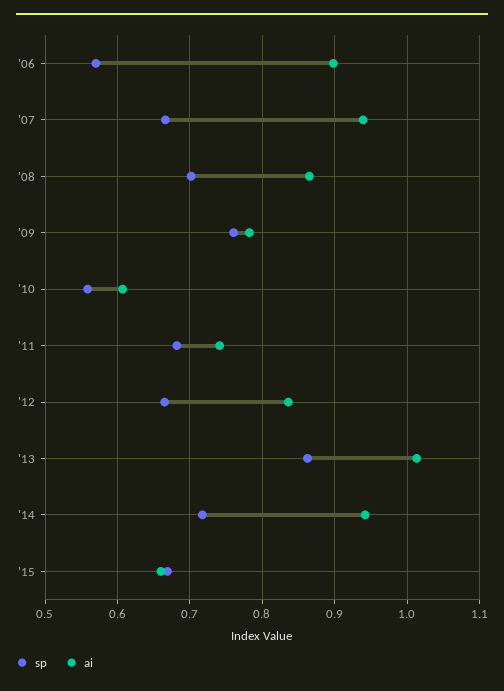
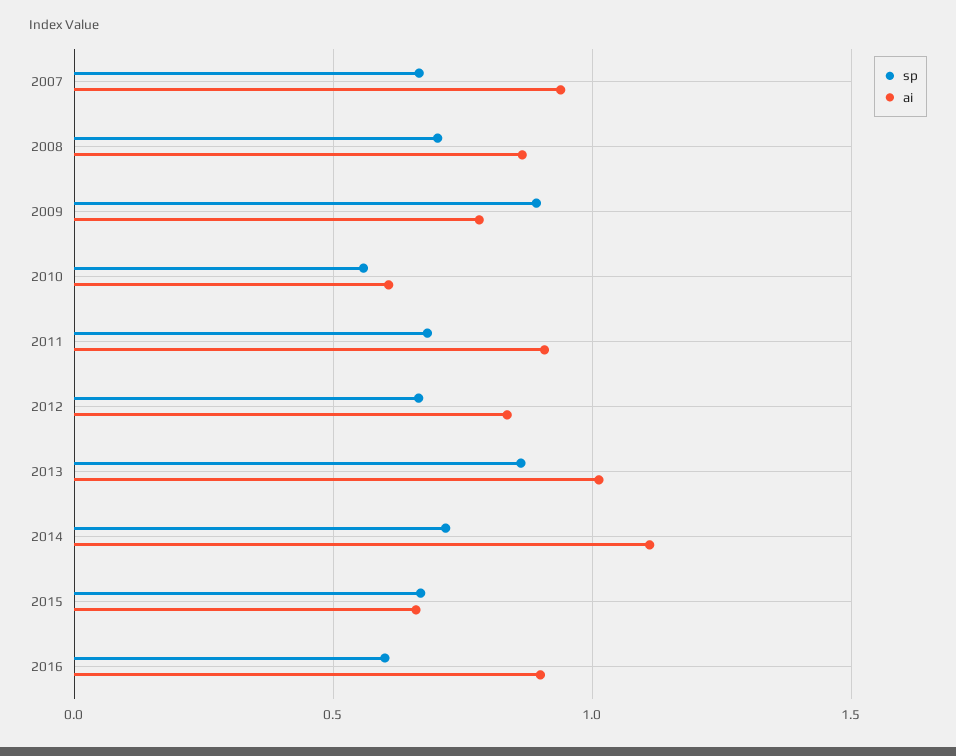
sp, '06: 0.57 -> none
ai, '06: 0.9 -> none
sp, '09: 0.76 -> 0.9
ai, '11: 0.74 -> 0.9
ai, '14: 0.94 -> 1.1
sp, 2016: none -> 0.6
ai, 2016: none -> 0.9

